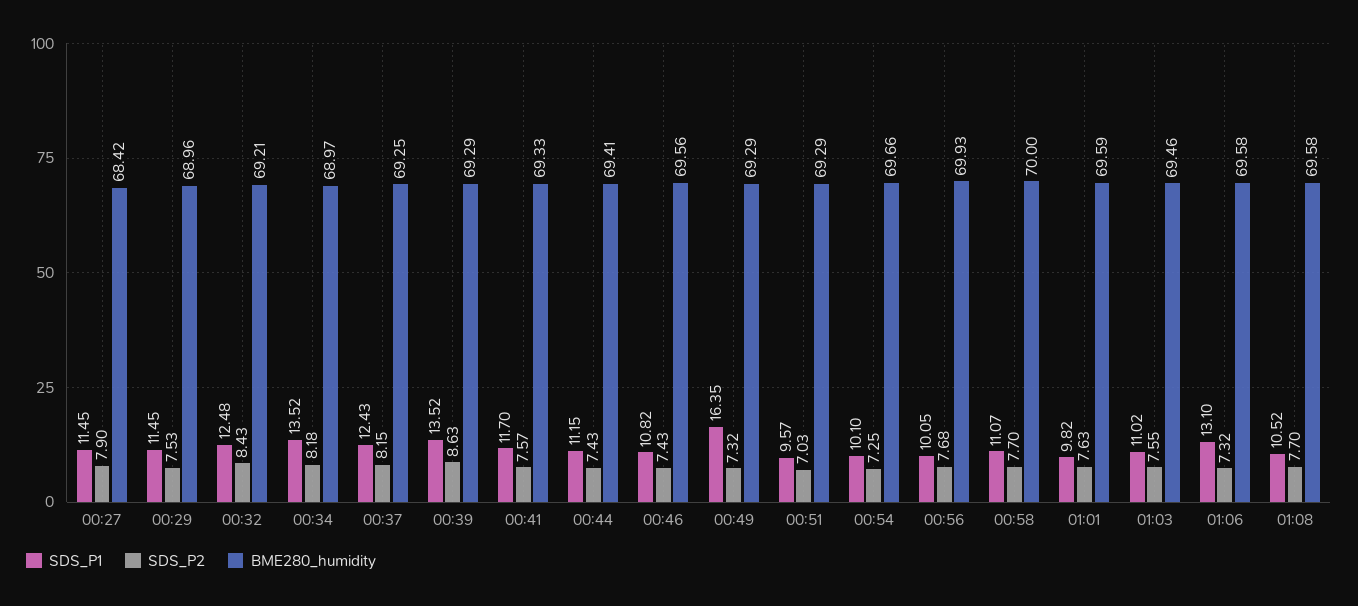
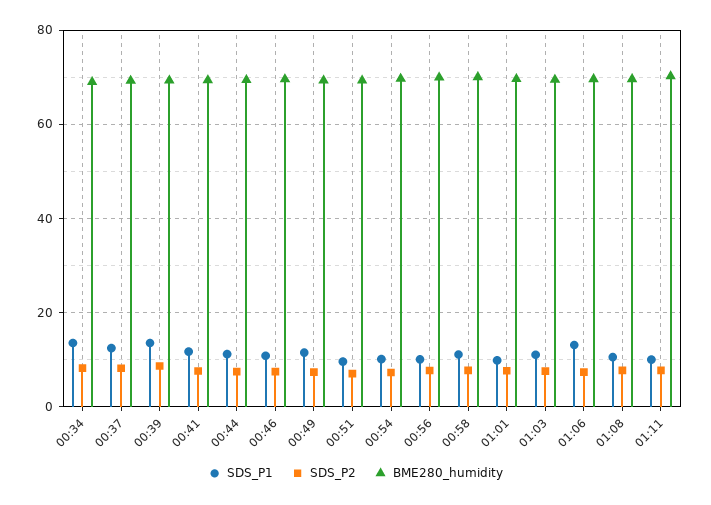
SDS_P1, 00:27: 11.45 -> none
SDS_P2, 00:27: 7.9 -> none
BME280_humidity, 00:27: 68.42 -> none
SDS_P1, 00:29: 11.45 -> none
SDS_P2, 00:29: 7.53 -> none
BME280_humidity, 00:29: 68.96 -> none
SDS_P1, 00:32: 12.48 -> none
SDS_P2, 00:32: 8.43 -> none
BME280_humidity, 00:32: 69.21 -> none
SDS_P1, 00:49: 16.35 -> 12
SDS_P1, 01:11: none -> 10
SDS_P2, 01:11: none -> 8
BME280_humidity, 01:11: none -> 70

